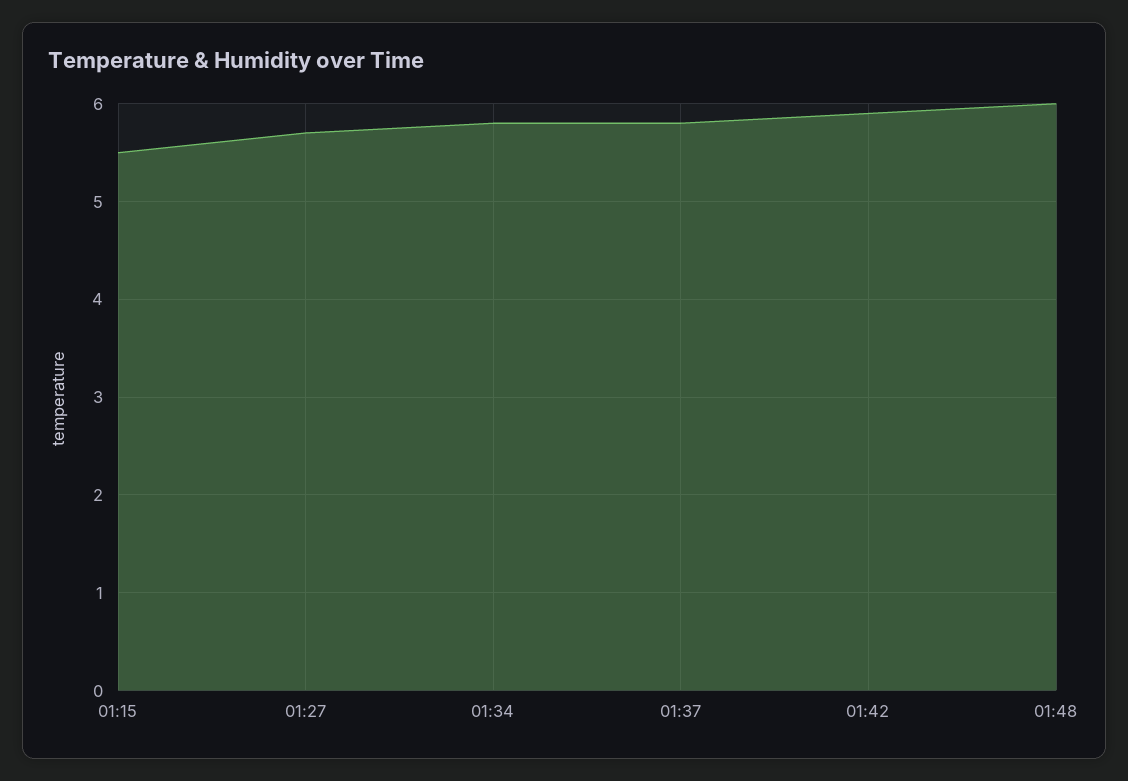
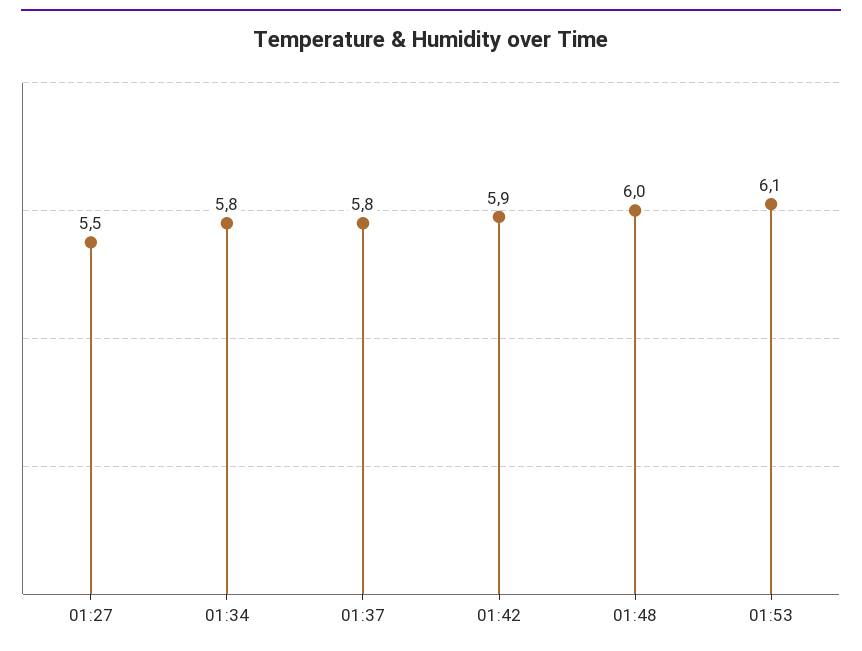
01:15: 5.5 -> none
01:27: 5.7 -> 5.5
01:53: none -> 6.1

